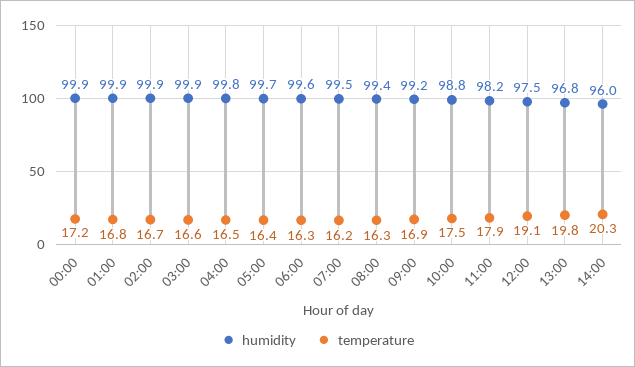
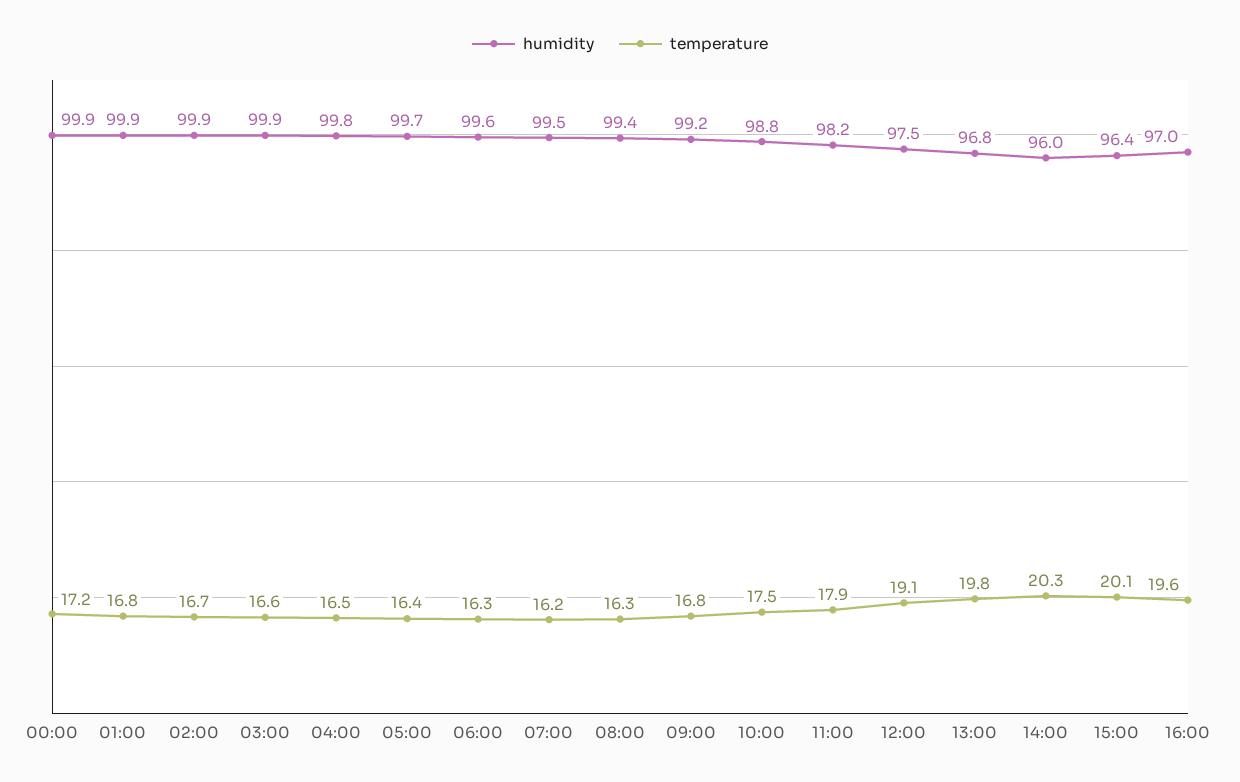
temperature, 09:00: 16.9 -> 16.8
humidity, 15:00: none -> 96.4
temperature, 15:00: none -> 20.1
humidity, 16:00: none -> 97
temperature, 16:00: none -> 19.6

